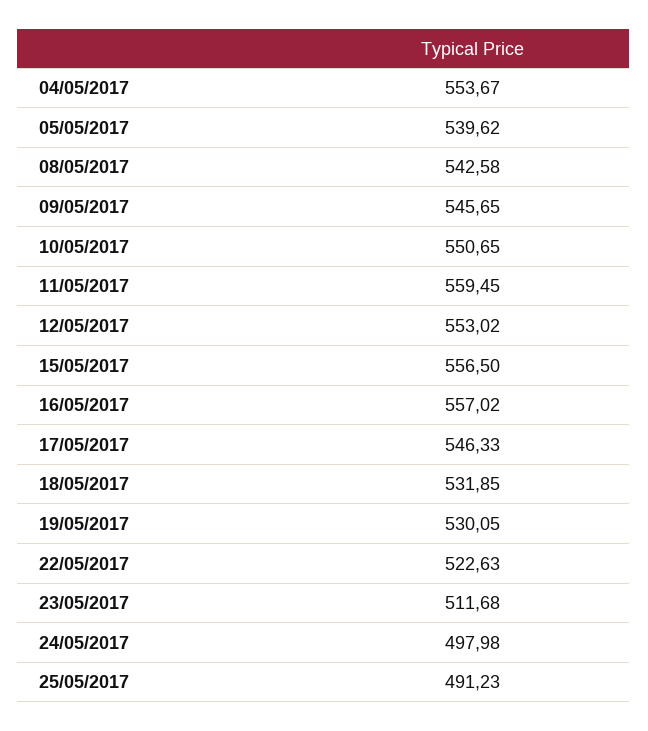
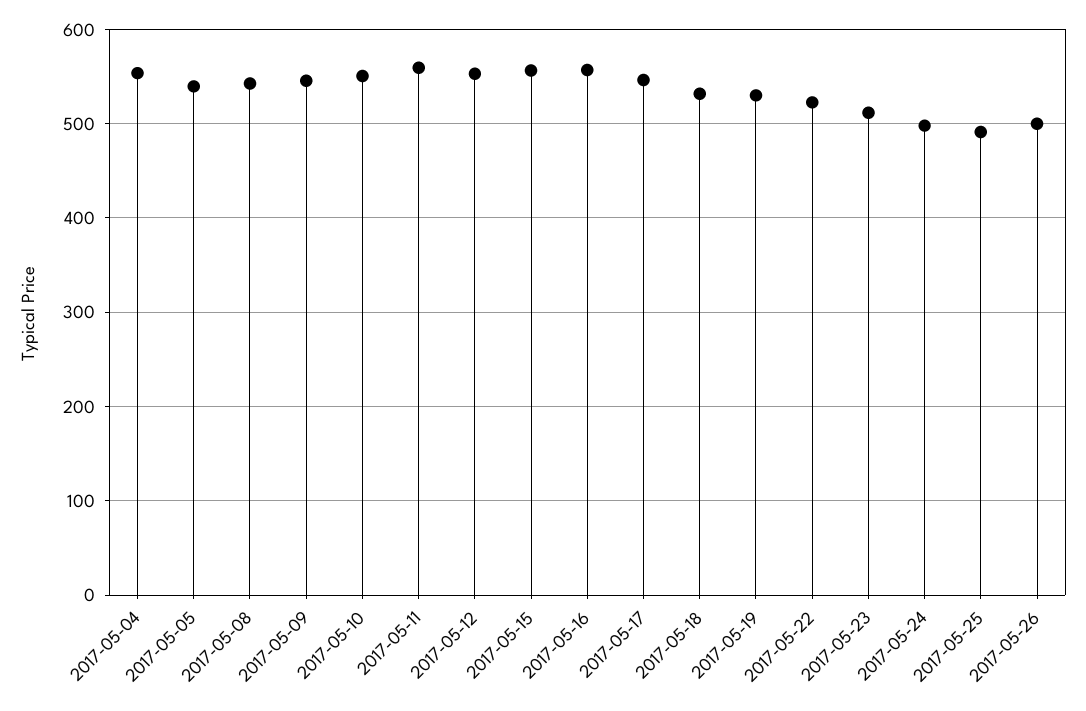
2017-05-26: none -> 500

